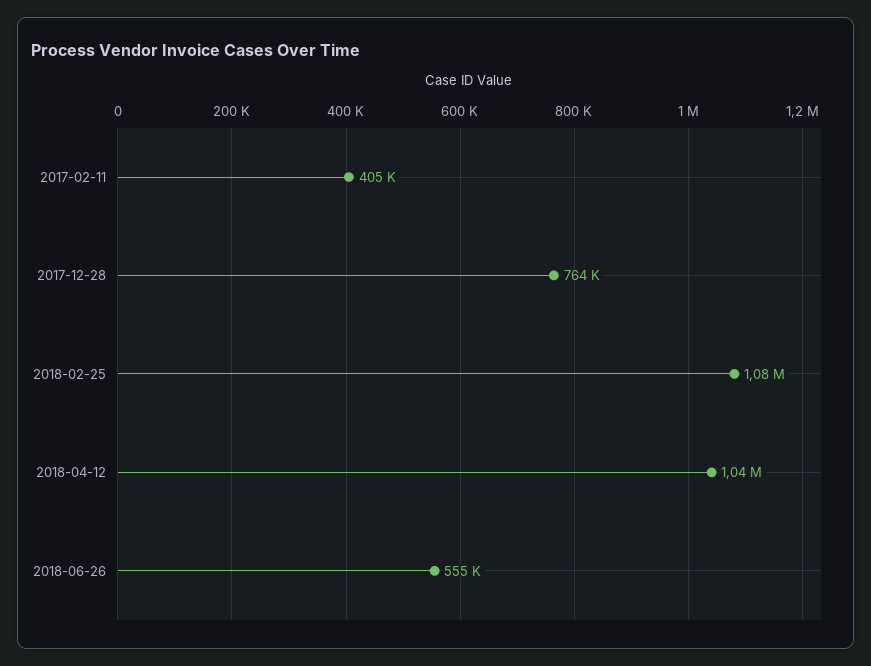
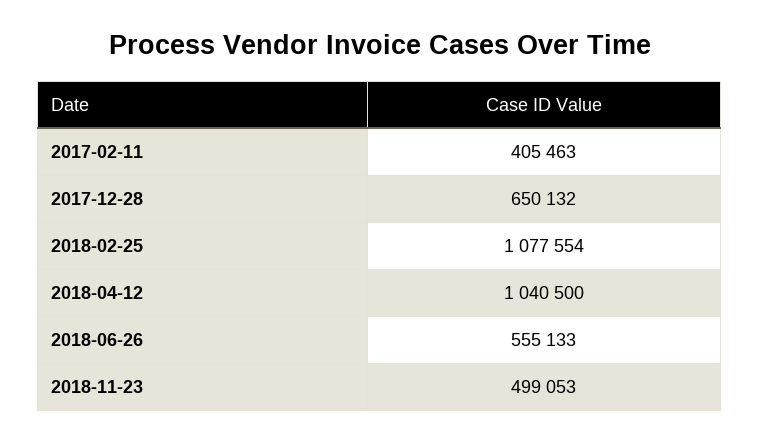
2017-12-28: 764000 -> 650132
2018-11-23: none -> 499053

